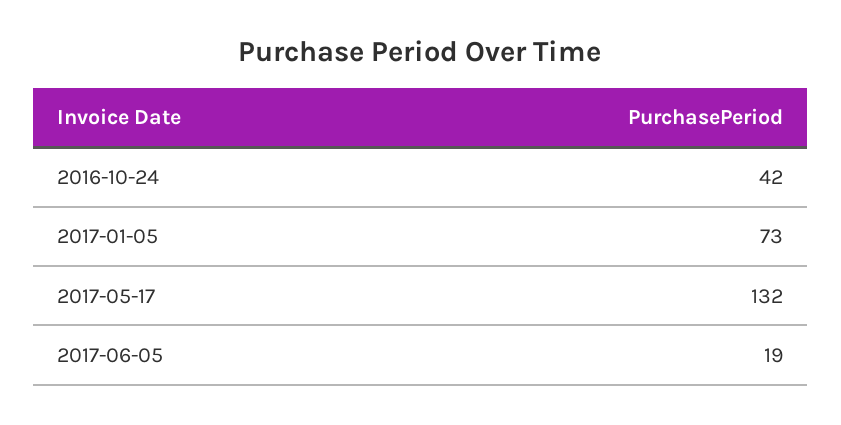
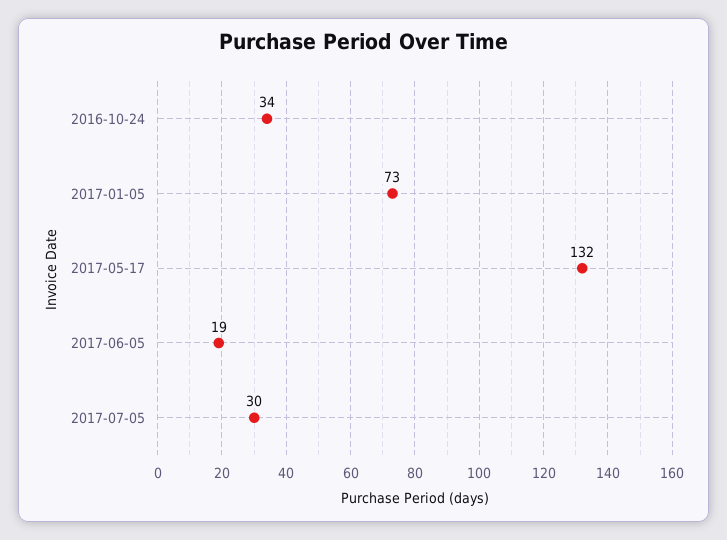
2016-10-24: 42 -> 34
2017-07-05: none -> 30

